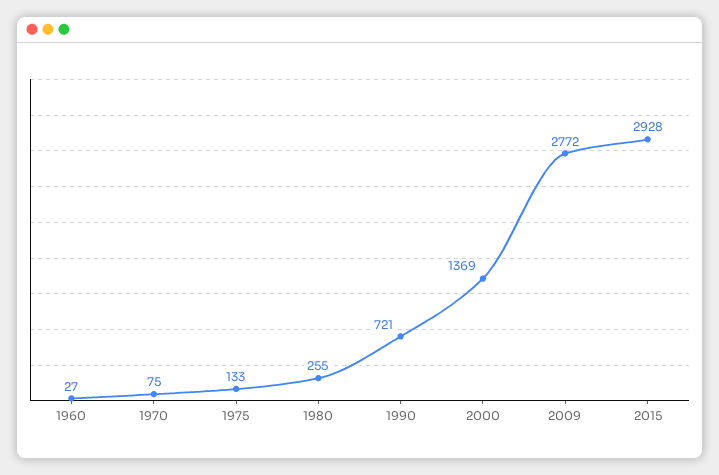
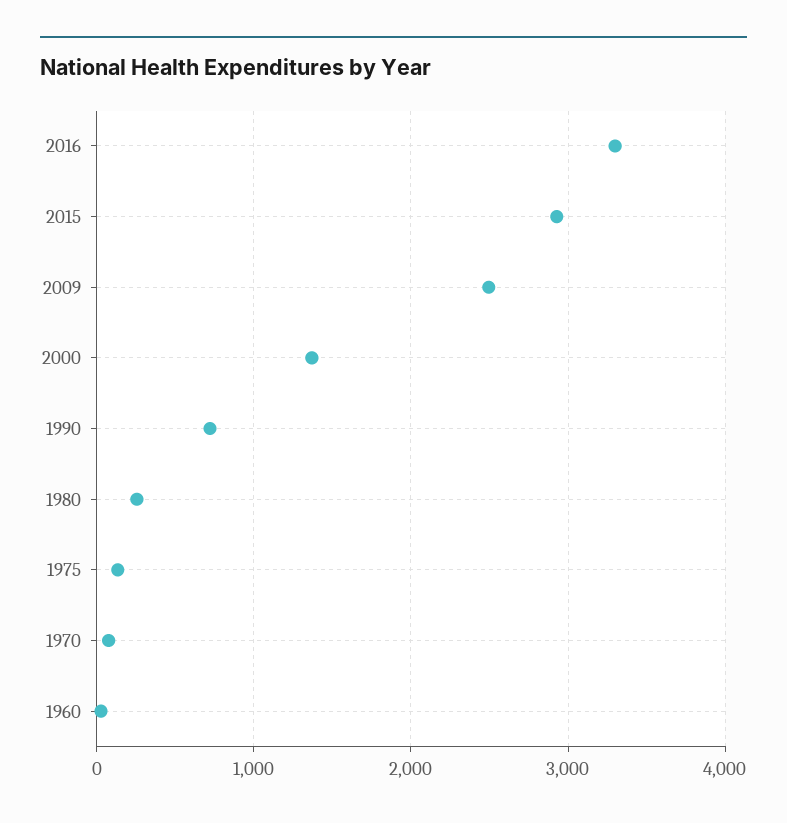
2009: 2772 -> 2500
2016: none -> 3300

